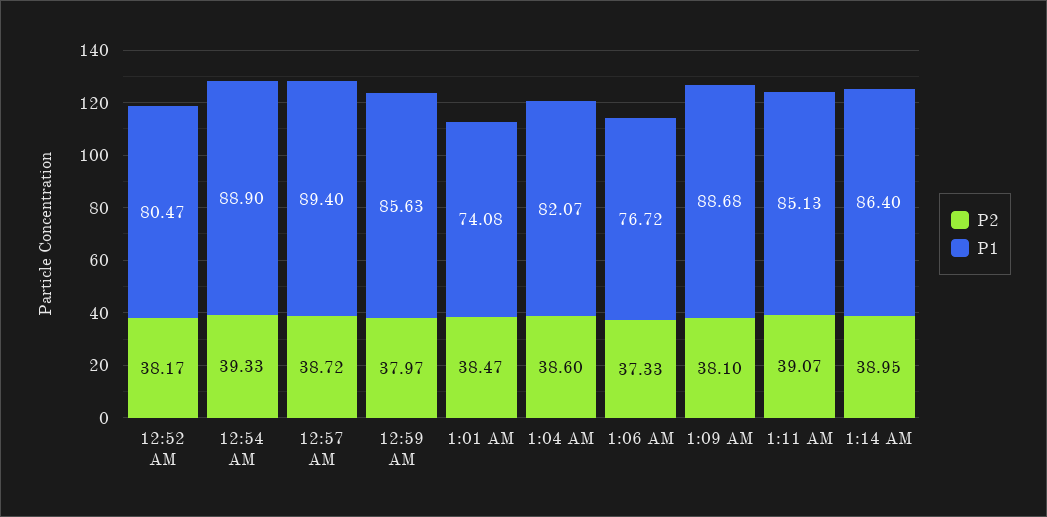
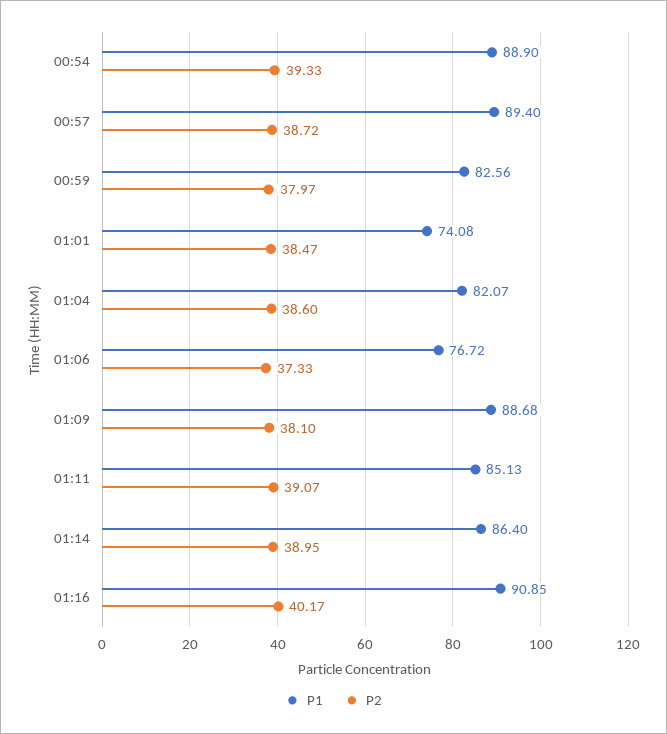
P2, 12:52 AM: 38.17 -> none
P1, 12:52 AM: 80.47 -> none
P1, 12:59 AM: 85.63 -> 82.56
P1, 01:16: none -> 90.85
P2, 01:16: none -> 40.17

